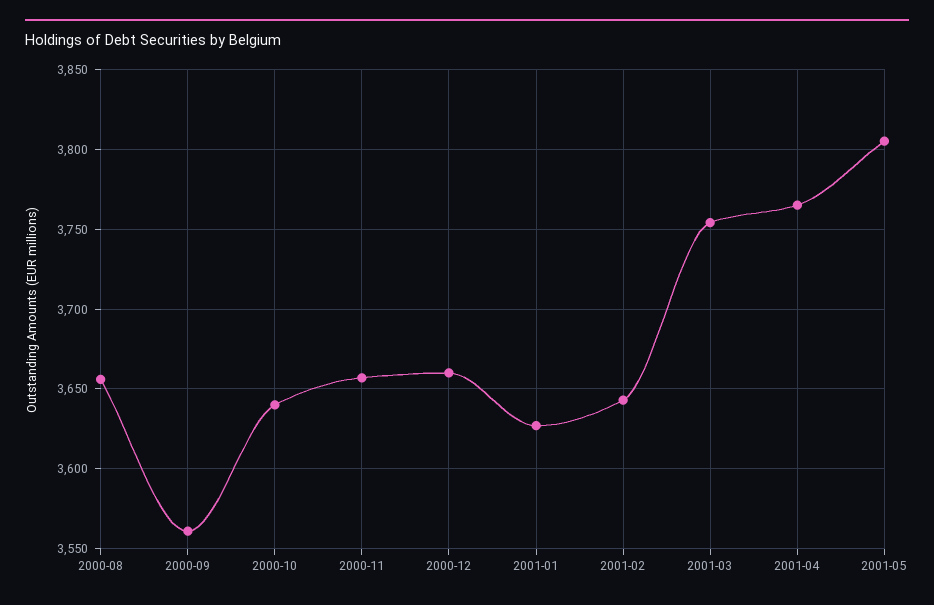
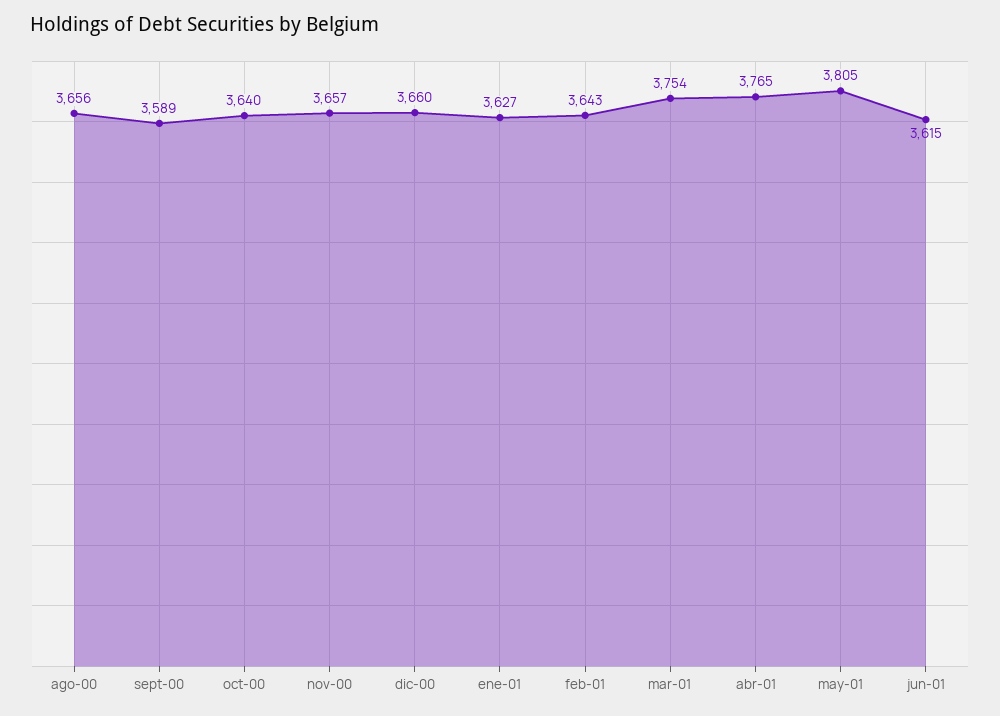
2000-09: 3560 -> 3589
jun-01: none -> 3615

